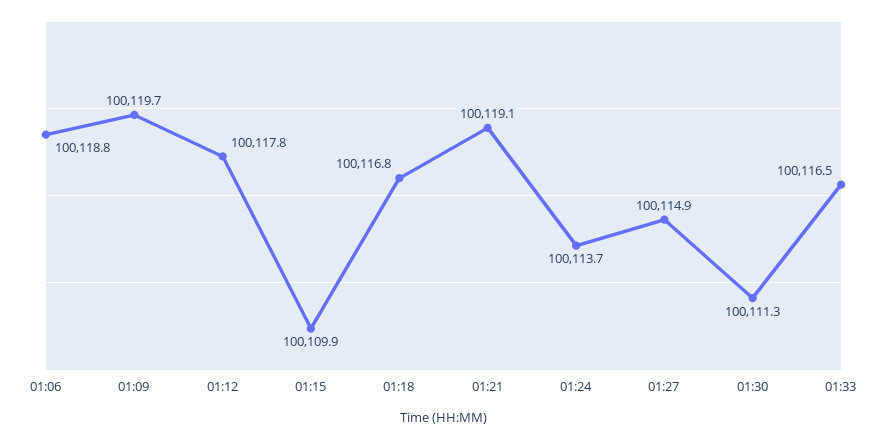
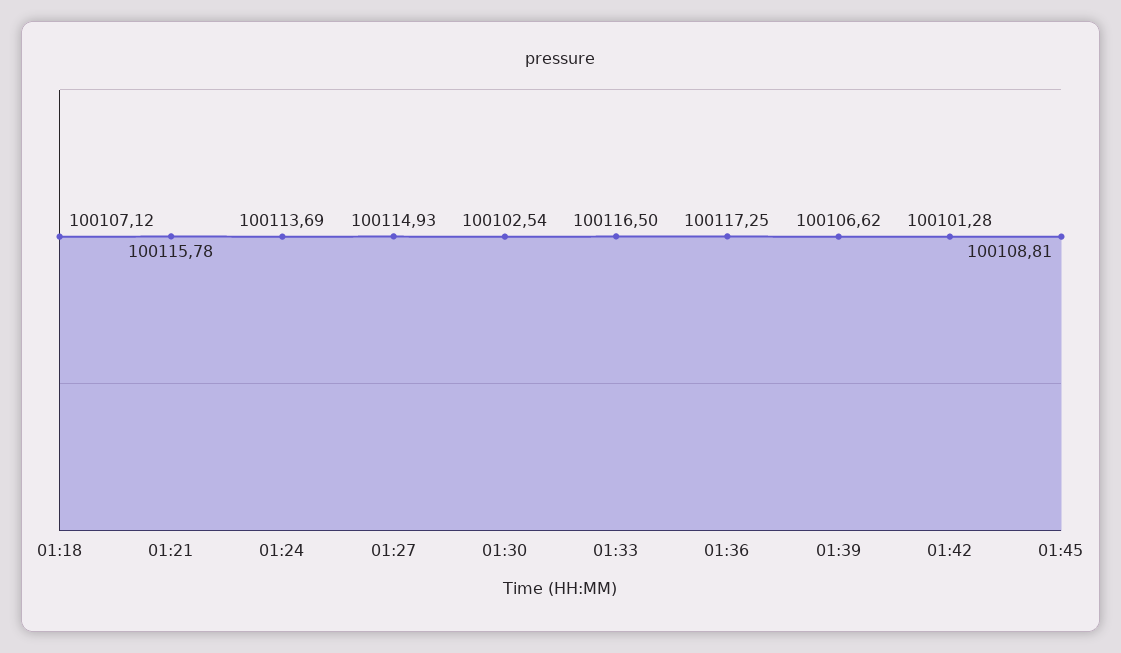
01:06: 100118.8 -> none
01:09: 100119.7 -> none
01:12: 100117.8 -> none
01:15: 100109.9 -> none
01:18: 100116.8 -> 100107.12
01:21: 100119.1 -> 100115.78
01:30: 100111.3 -> 100102.54
01:36: none -> 100117.25
01:39: none -> 100106.62
01:42: none -> 100101.28
01:45: none -> 100108.81

